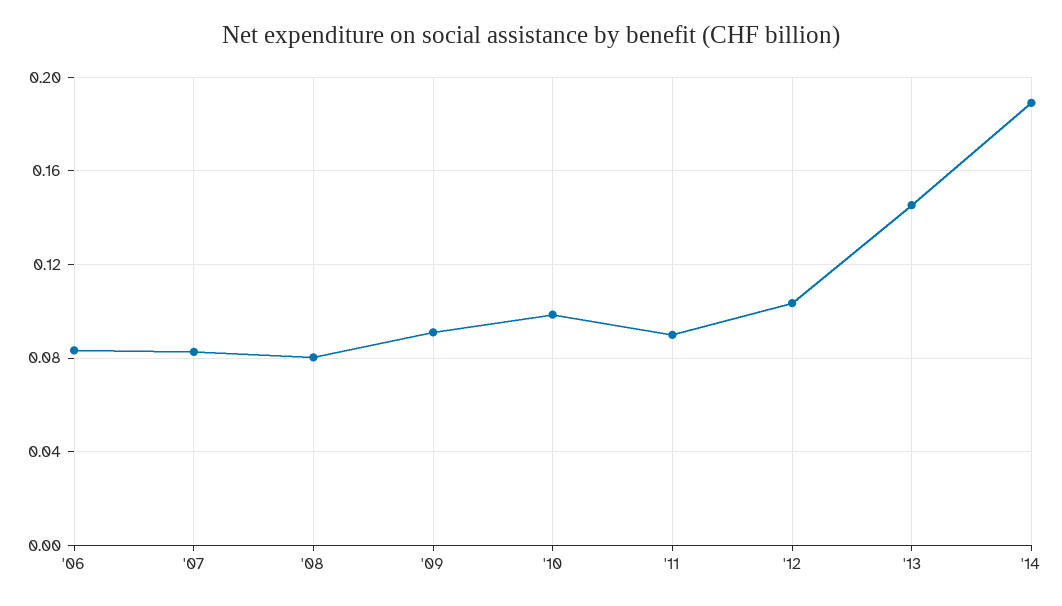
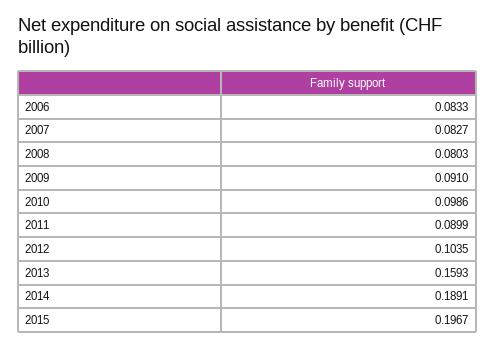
'13: 0.145 -> 0.1593
2015: none -> 0.1967

